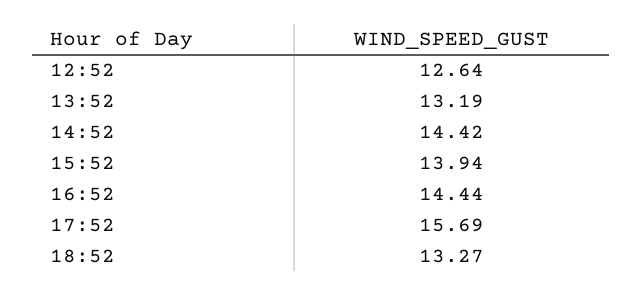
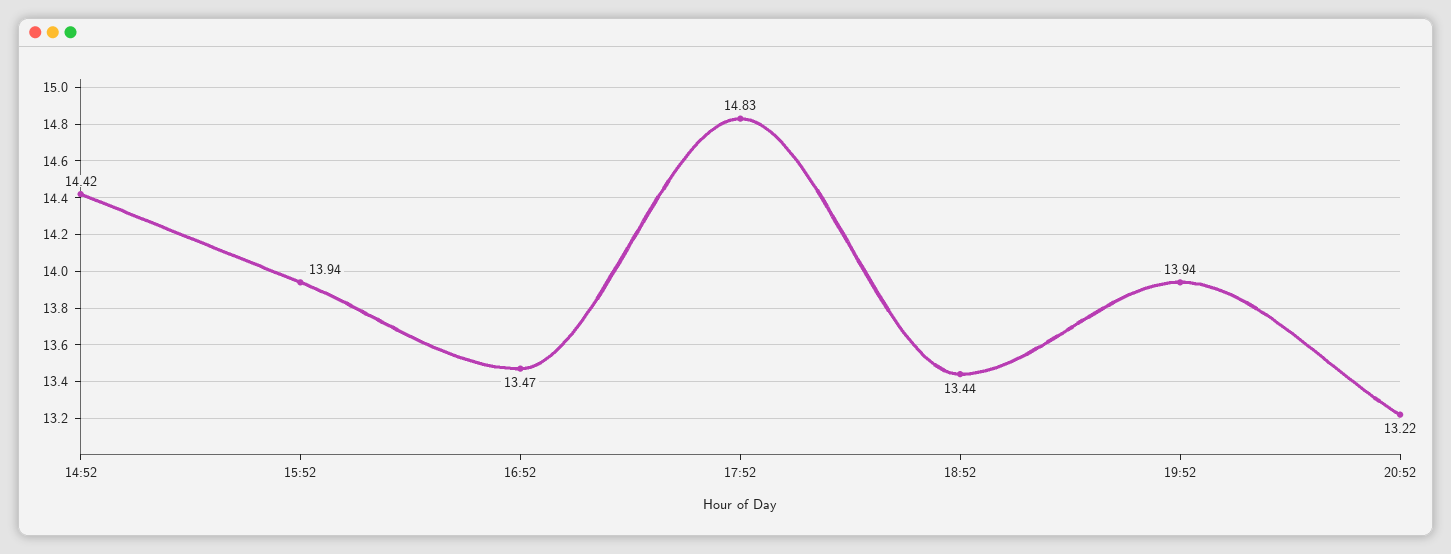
12:52: 12.64 -> none
13:52: 13.19 -> none
16:52: 14.44 -> 13.47
17:52: 15.69 -> 14.83
18:52: 13.27 -> 13.44
19:52: none -> 13.94
20:52: none -> 13.22

